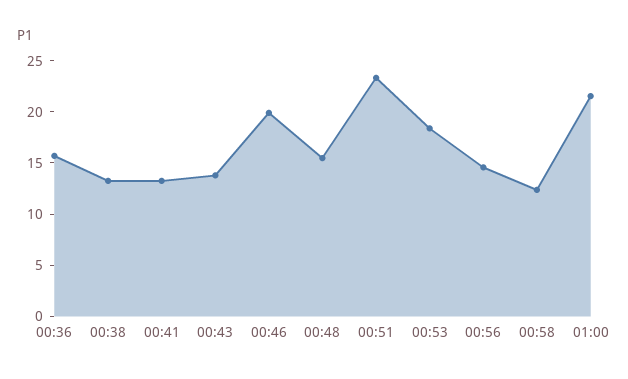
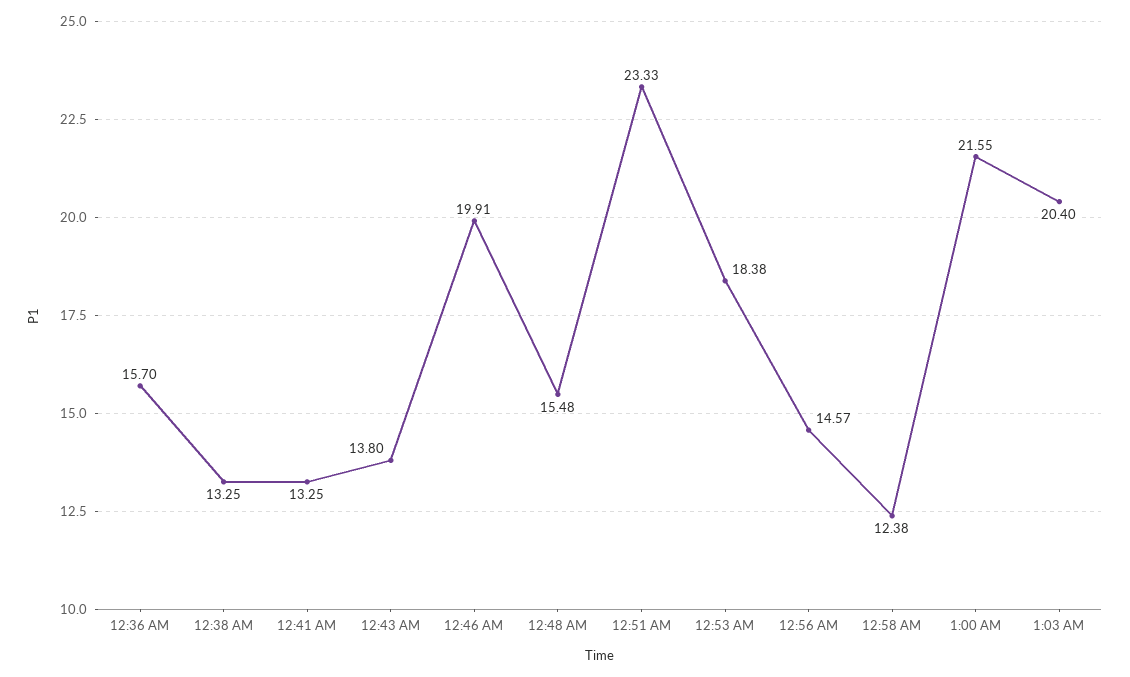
1:03 AM: none -> 20.4

